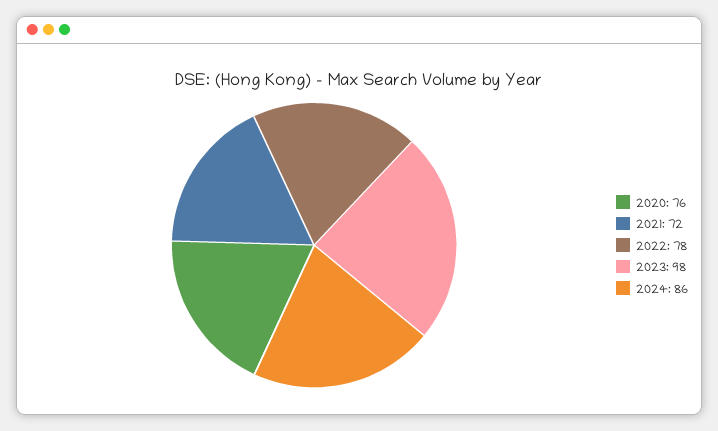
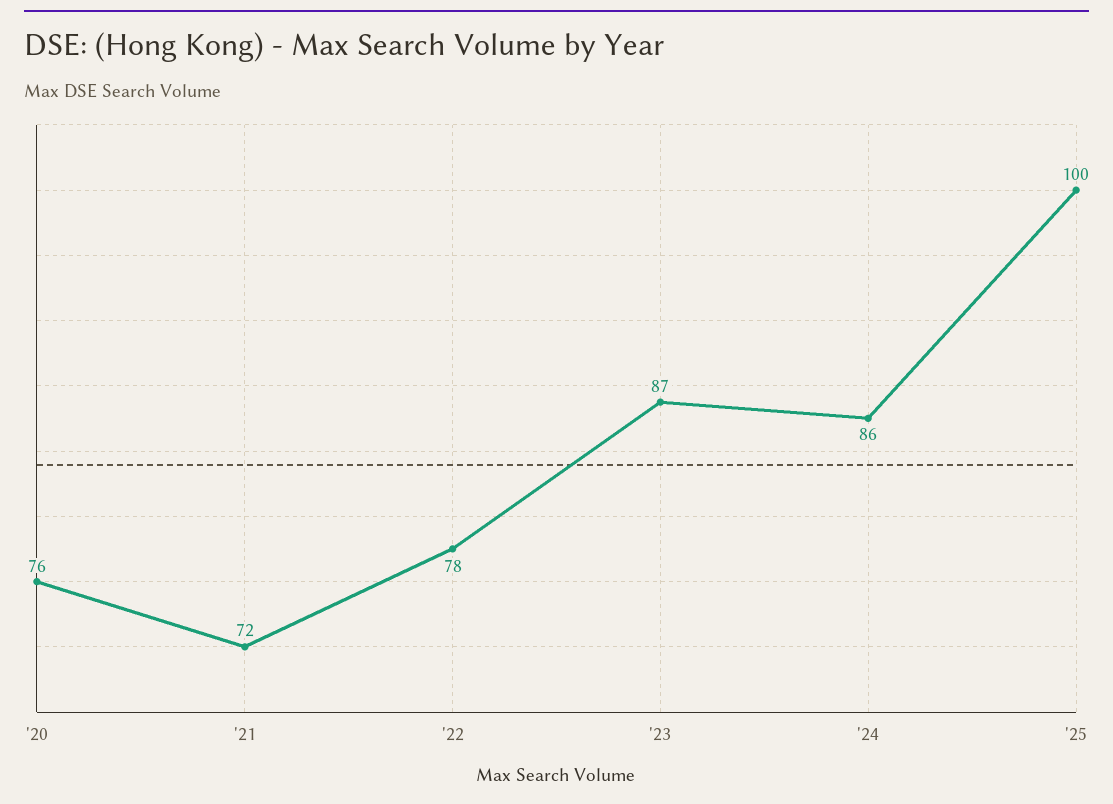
2023: 98 -> 87
'25: none -> 100

